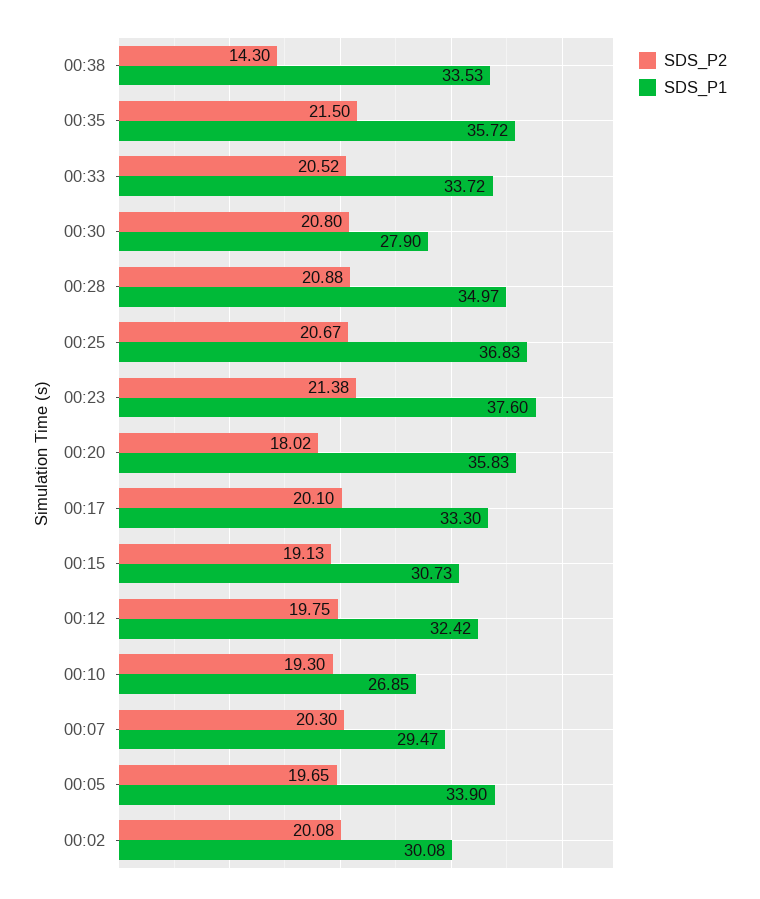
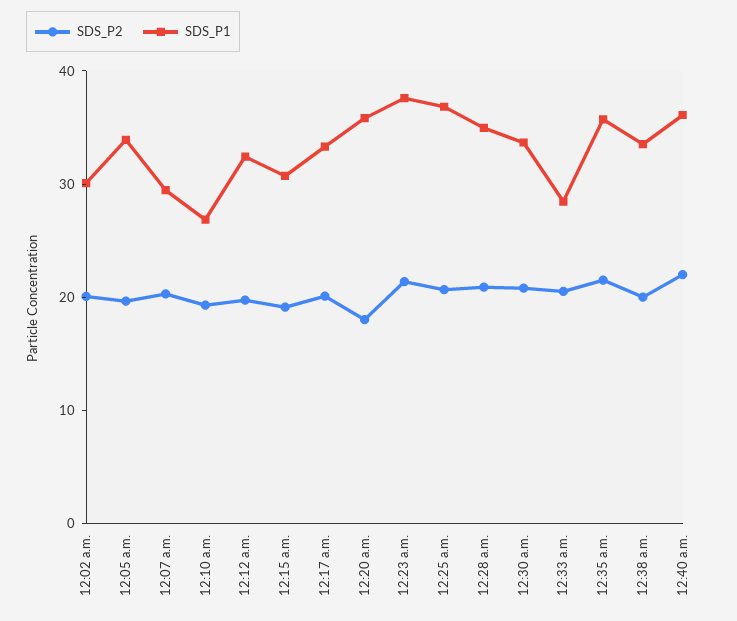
SDS_P2, 00:38: 14.3 -> 20
SDS_P1, 00:33: 33.72 -> 28
SDS_P1, 00:30: 27.9 -> 34
SDS_P2, 12:40 a.m.: none -> 22
SDS_P1, 12:40 a.m.: none -> 36

